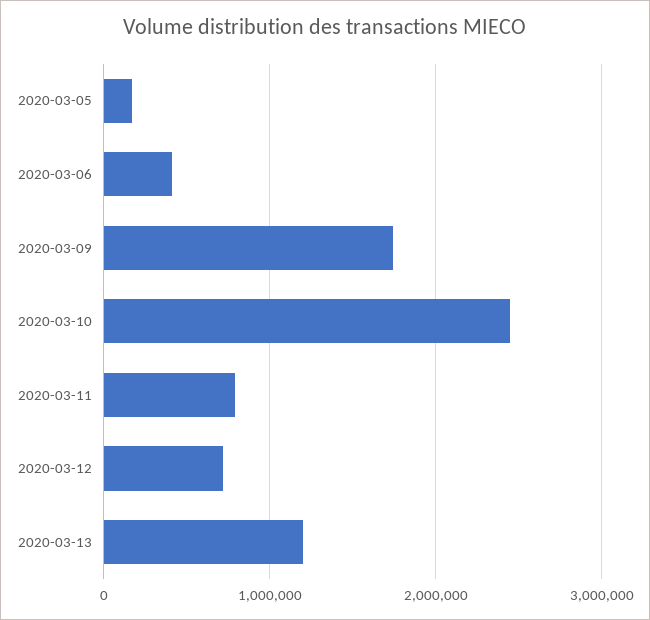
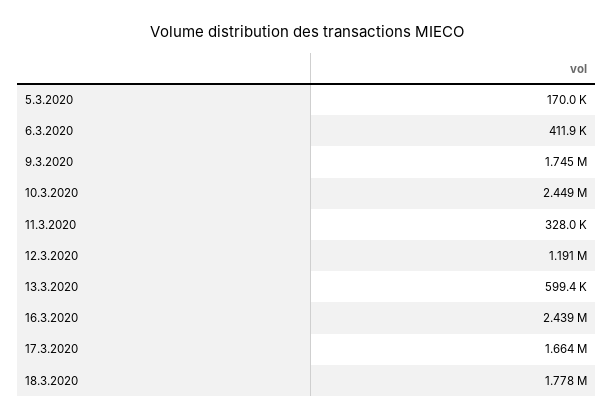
2020-03-11: 800000 -> 328000
2020-03-12: 700000 -> 1191000
2020-03-13: 1200000 -> 599400
16.3.2020: none -> 2439000
17.3.2020: none -> 1664000
18.3.2020: none -> 1778000

